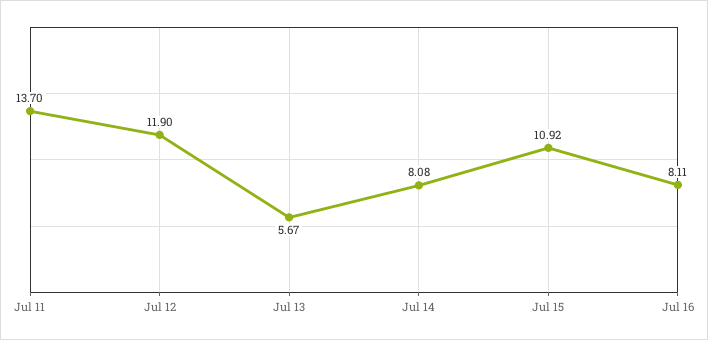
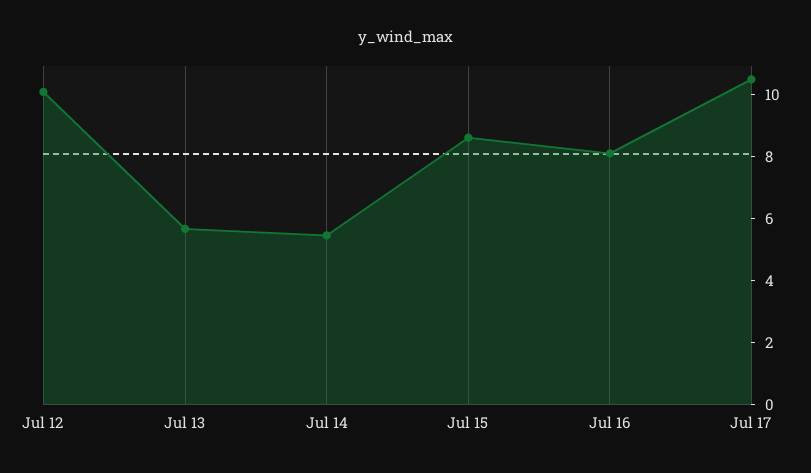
Jul 11: 13.7 -> none
Jul 12: 11.9 -> 10
Jul 14: 8.08 -> 5.5
Jul 15: 10.92 -> 8.5
Jul 17: none -> 10.5

